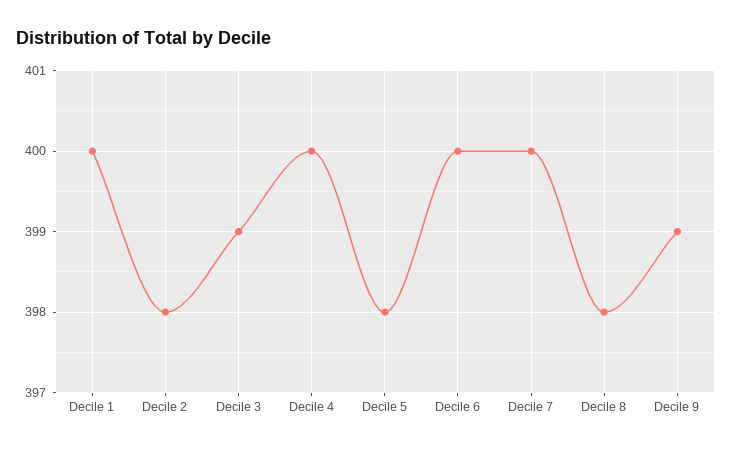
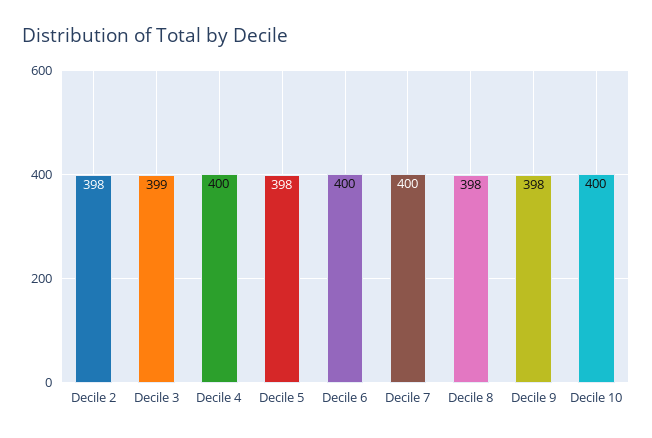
Decile 1: 400 -> none
Decile 9: 399 -> 398
Decile 10: none -> 400

